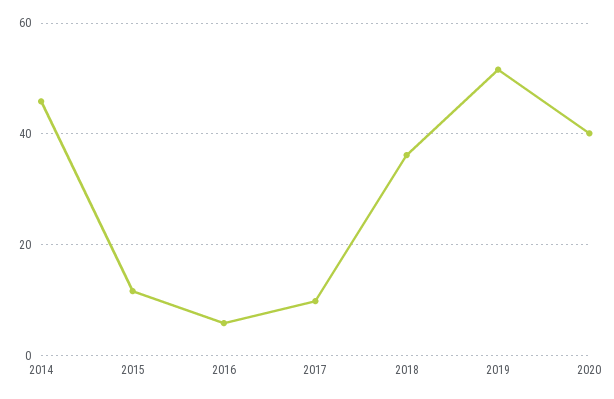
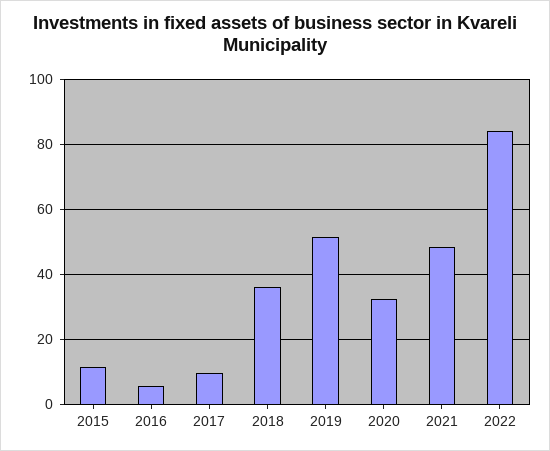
2014: 46 -> none
2020: 40 -> 32
2021: none -> 48
2022: none -> 84

